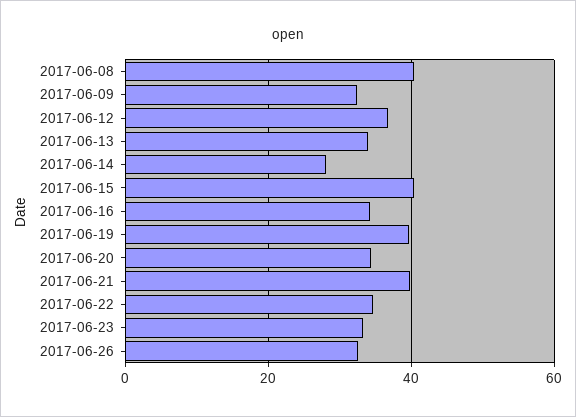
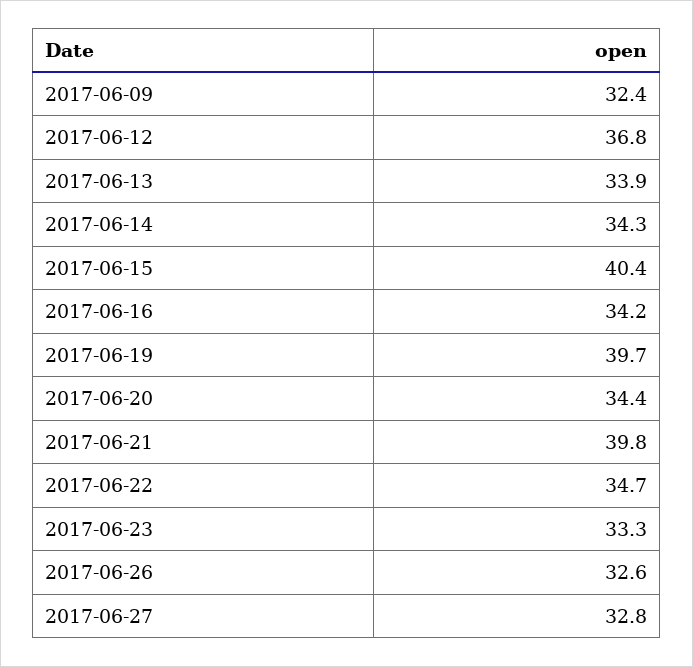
2017-06-08: 40 -> none
2017-06-14: 28 -> 34.3
2017-06-27: none -> 32.8

